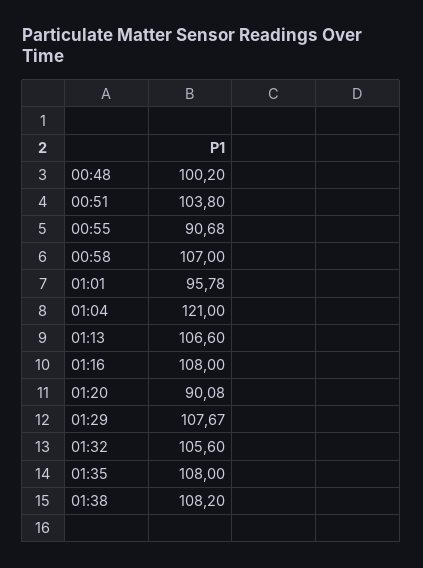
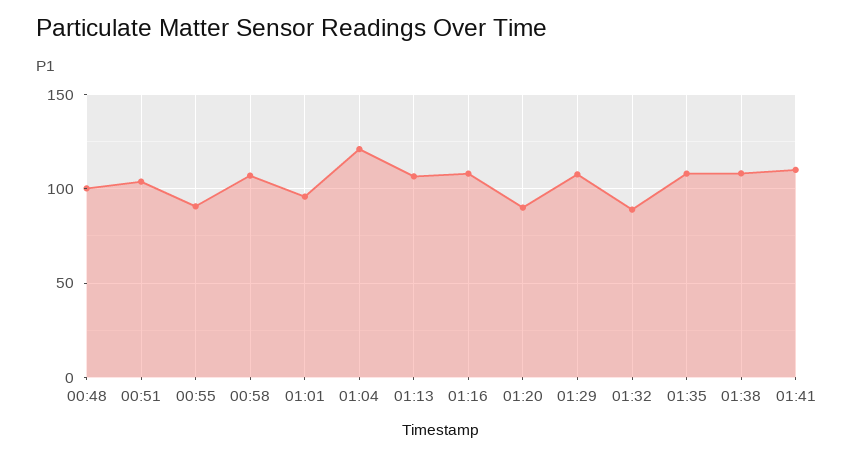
01:32: 105.6 -> 90
01:41: none -> 110

